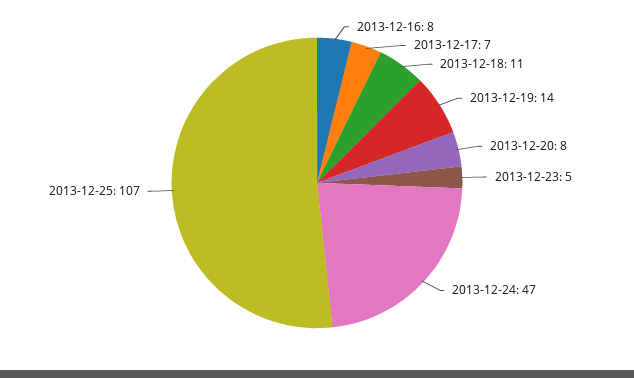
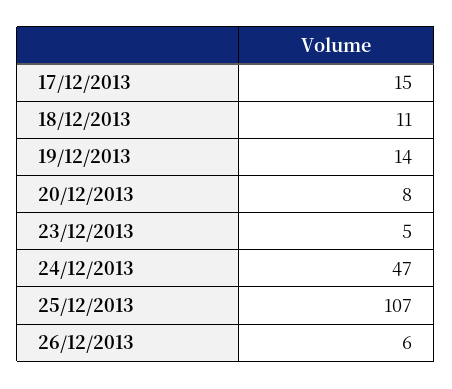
2013-12-16: 8 -> none
2013-12-17: 7 -> 15
26/12/2013: none -> 6

